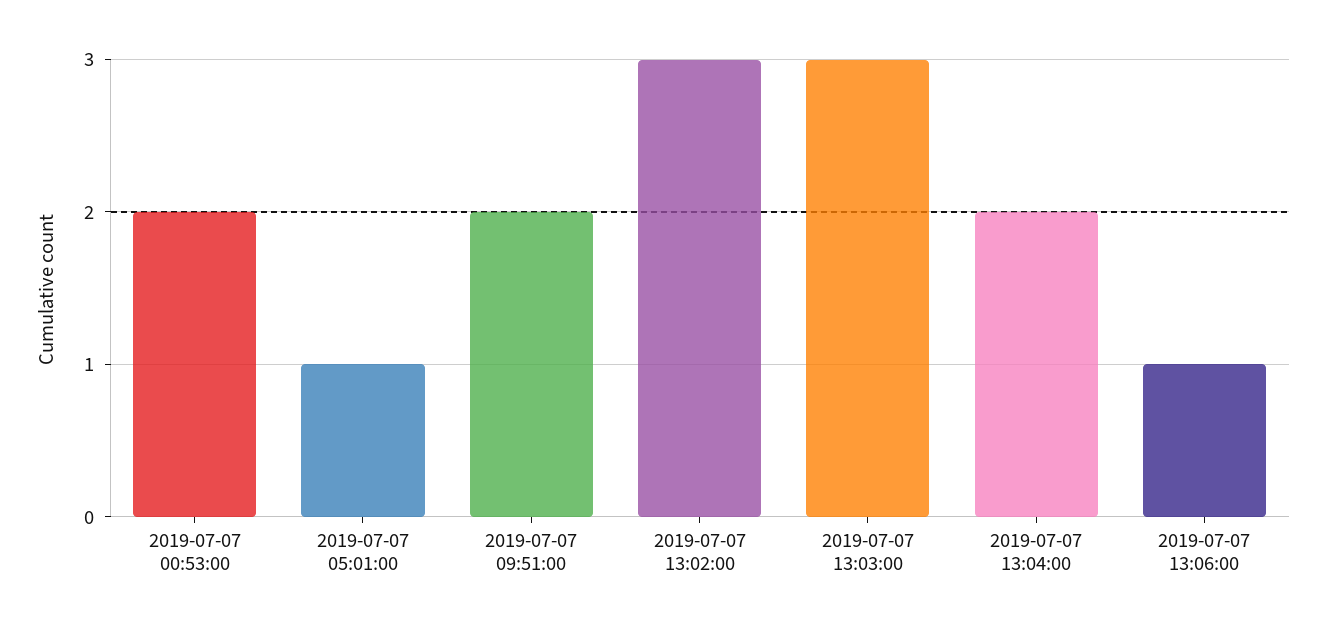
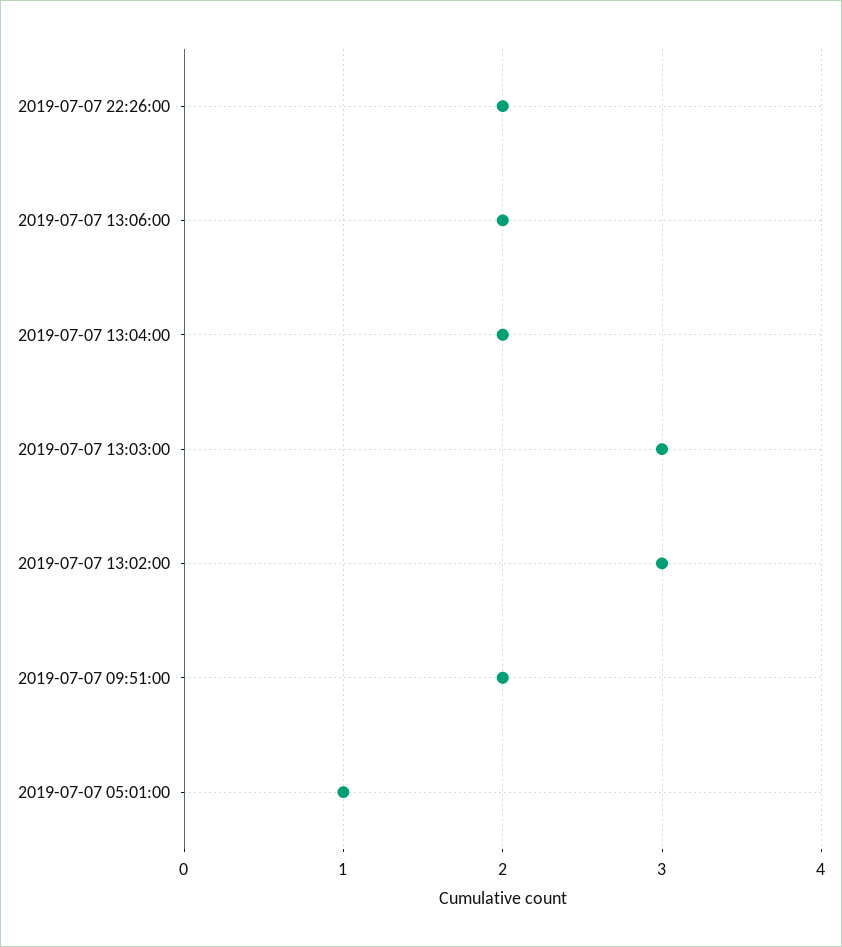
2019-07-07 00:53:00: 2 -> none
2019-07-07 13:06:00: 1 -> 2
2019-07-07 22:26:00: none -> 2

